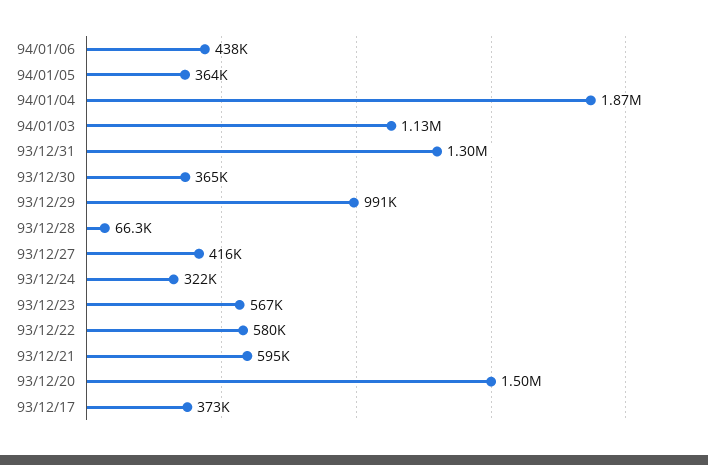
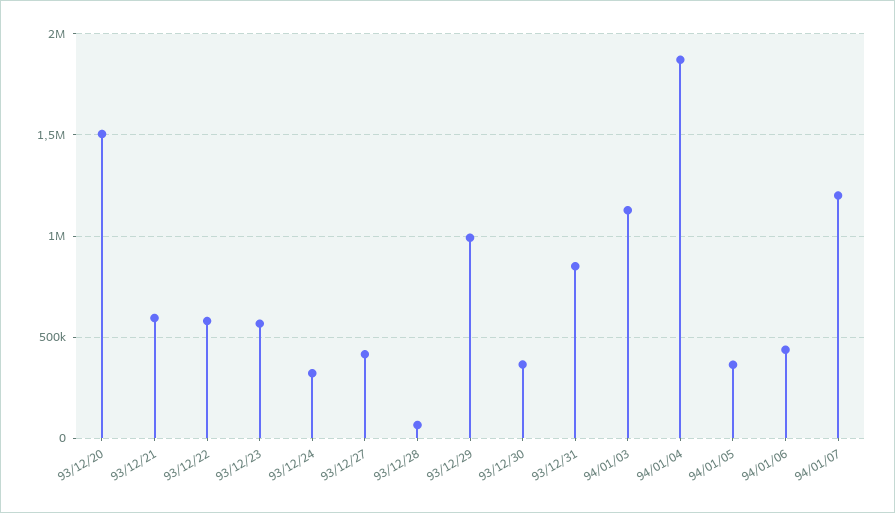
93/12/31: 1300000 -> 850000
93/12/17: 373000 -> none
94/01/07: none -> 1200000

